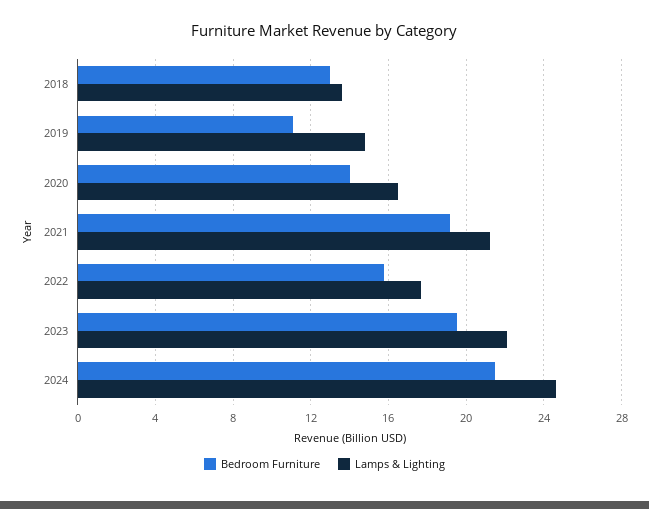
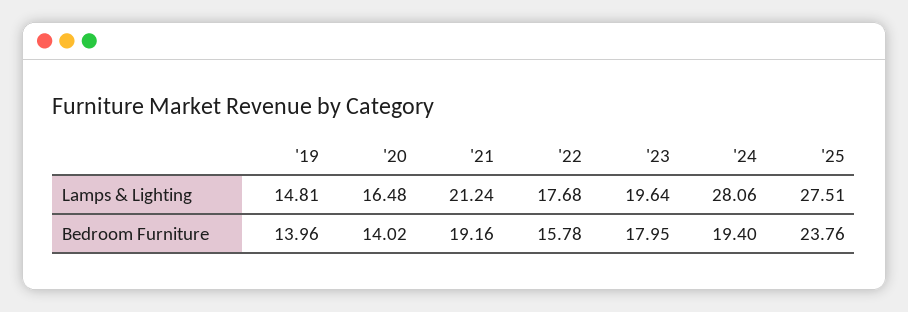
Bedroom Furniture, 2018: 13 -> none
Lamps & Lighting, 2018: 13.5 -> none
Bedroom Furniture, 2019: 11 -> 13.96
Bedroom Furniture, 2023: 19.5 -> 17.95
Lamps & Lighting, 2023: 22 -> 19.64
Bedroom Furniture, 2024: 21.5 -> 19.4
Lamps & Lighting, 2024: 24.5 -> 28.06
Lamps & Lighting, '25: none -> 27.51
Bedroom Furniture, '25: none -> 23.76

